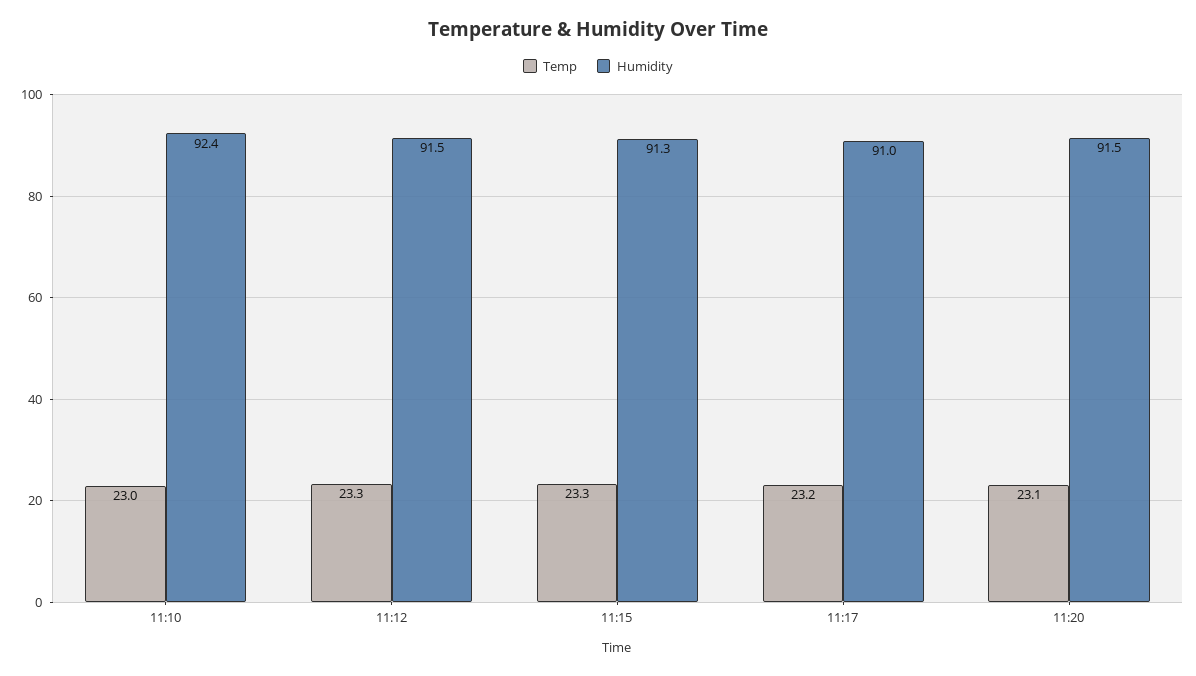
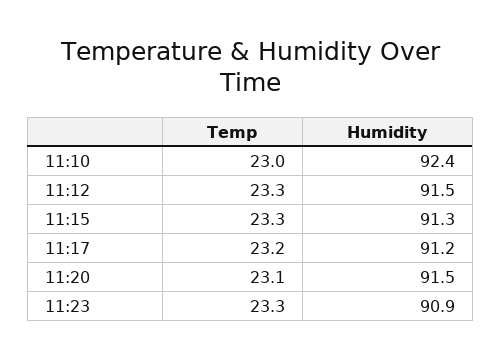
Humidity, 11:17: 91 -> 91.2
Temp, 11:23: none -> 23.3
Humidity, 11:23: none -> 90.9

